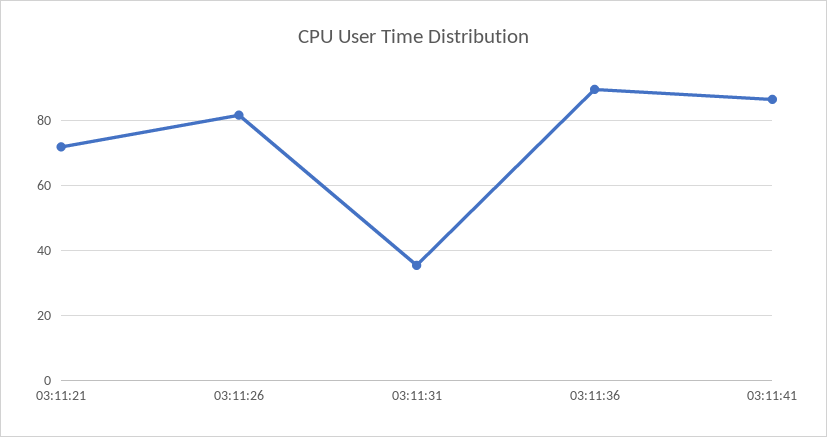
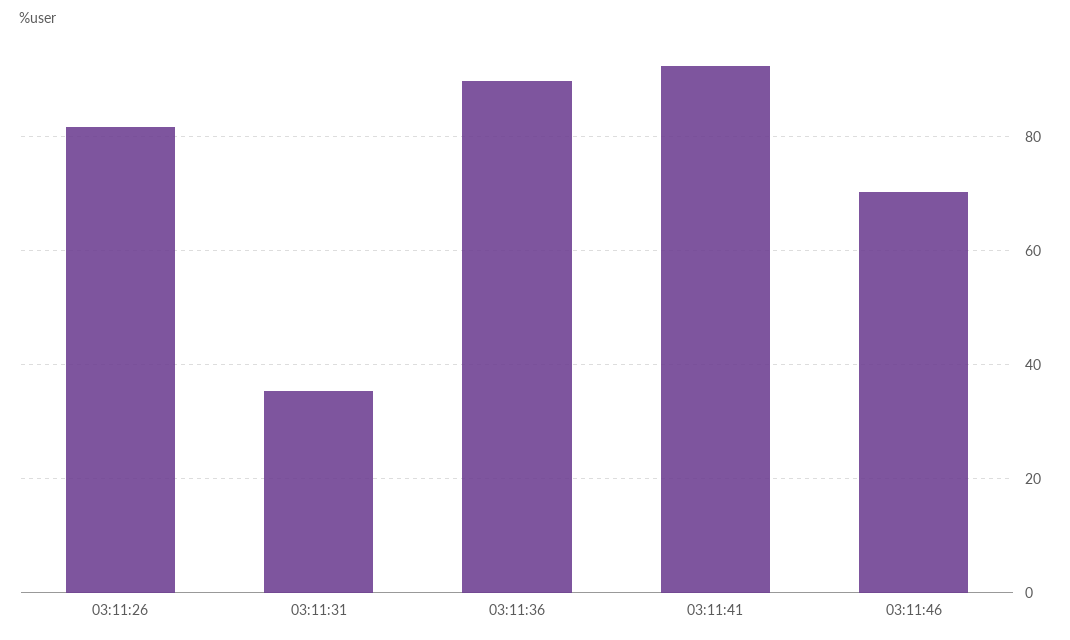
03:11:21: 72 -> none
03:11:41: 86 -> 92
03:11:46: none -> 70

